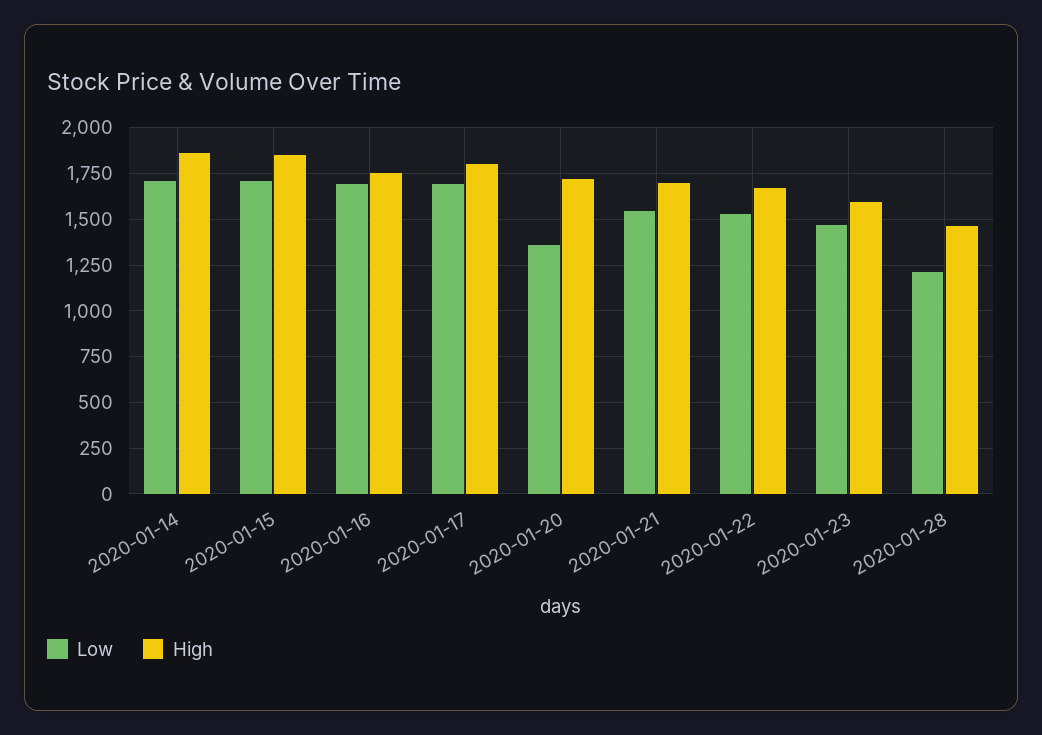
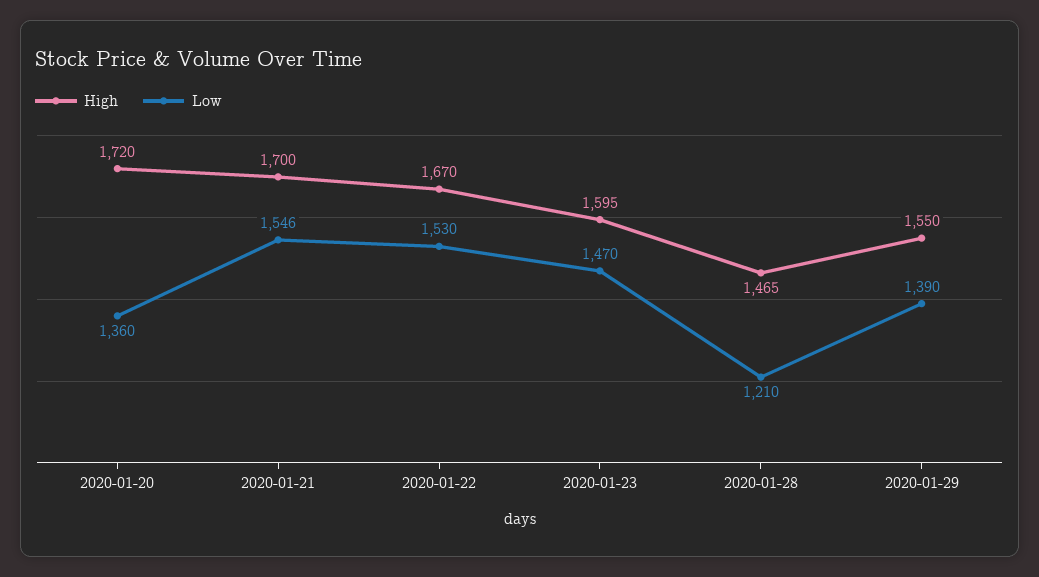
Low, 2020-01-14: 1700 -> none
High, 2020-01-14: 1850 -> none
Low, 2020-01-15: 1700 -> none
High, 2020-01-15: 1850 -> none
Low, 2020-01-16: 1700 -> none
High, 2020-01-16: 1750 -> none
Low, 2020-01-17: 1700 -> none
High, 2020-01-17: 1800 -> none
High, 2020-01-29: none -> 1550
Low, 2020-01-29: none -> 1390

